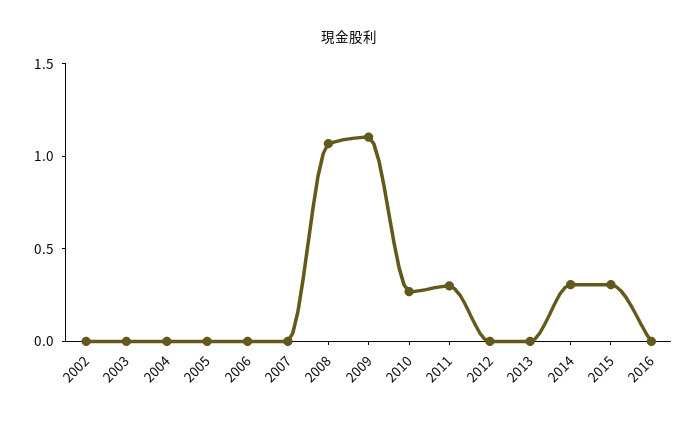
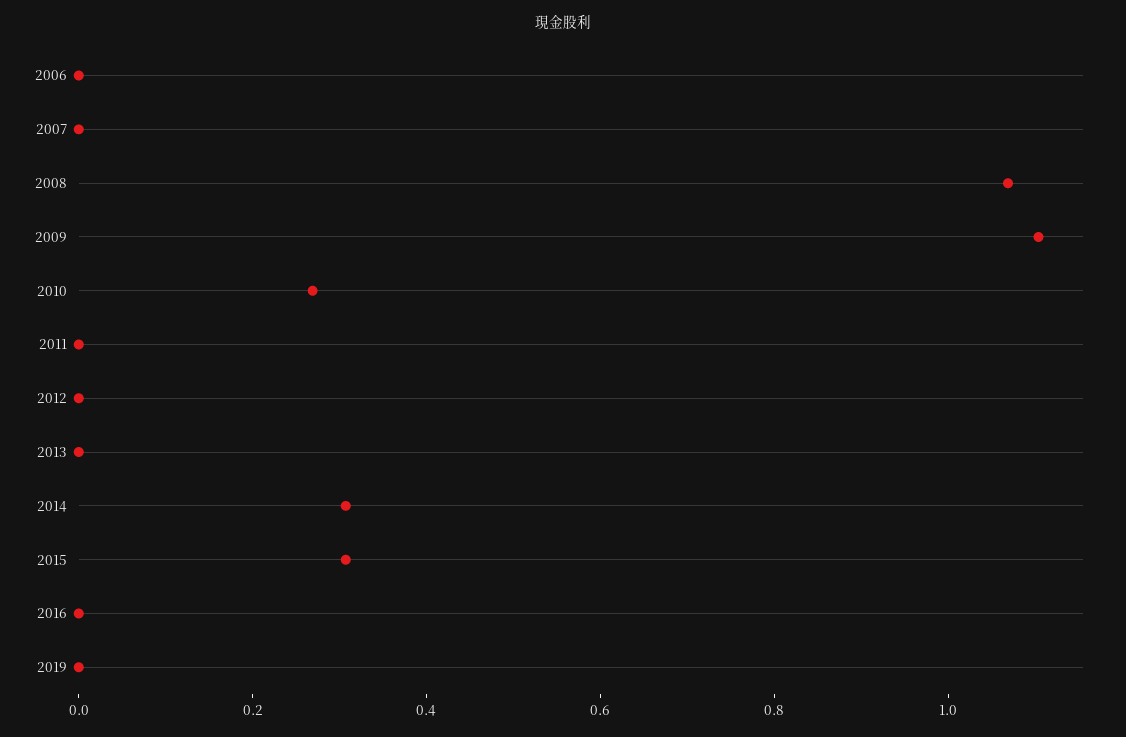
2002: 0 -> none
2003: 0 -> none
2004: 0 -> none
2005: 0 -> none
2011: 0.3 -> 0
2019: none -> 0

